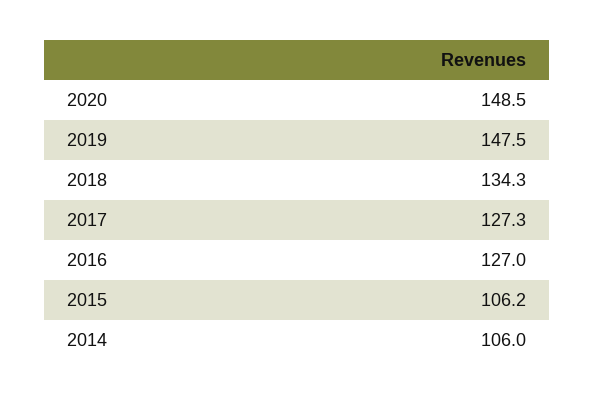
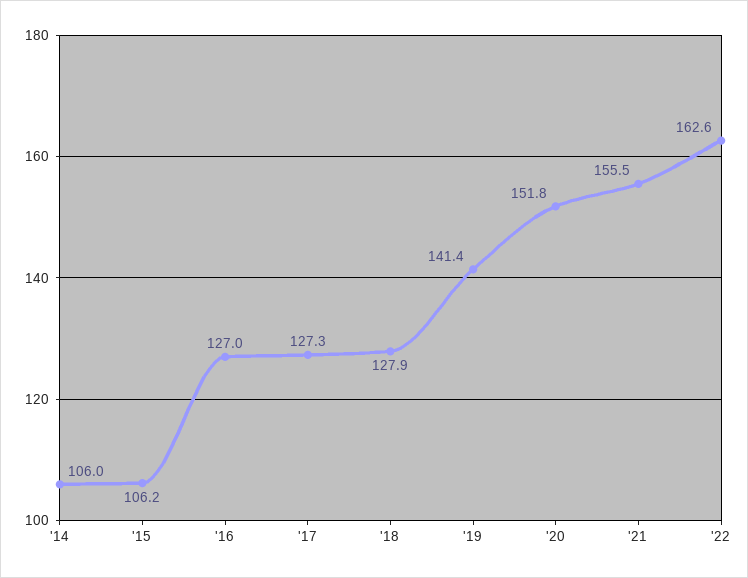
2020: 148.5 -> 151.8
2019: 147.5 -> 141.4
2018: 134.3 -> 127.9
'21: none -> 155.5
'22: none -> 162.6

